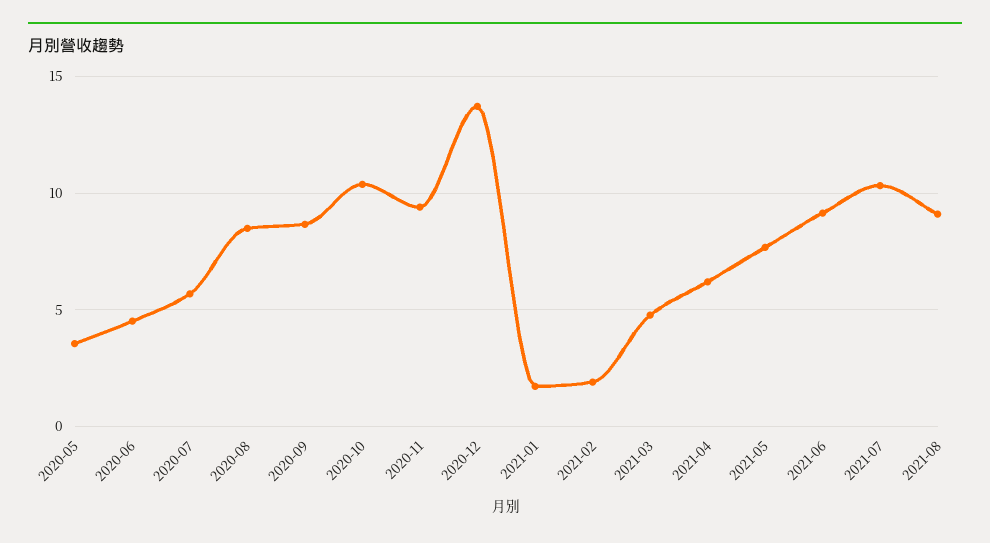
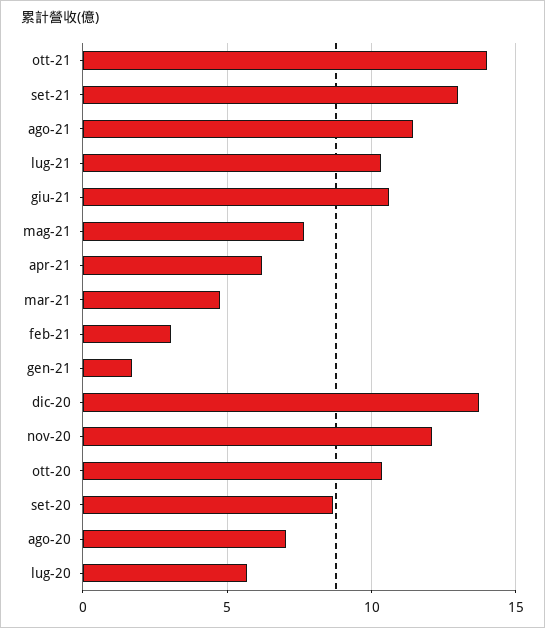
2020-05: 3.5 -> none
2020-06: 4.5 -> none
2020-08: 8.5 -> 7
2020-11: 9.5 -> 12
2021-02: 2 -> 3
2021-06: 9 -> 10.5
2021-08: 9 -> 11.5
ott-21: none -> 14
set-21: none -> 13

